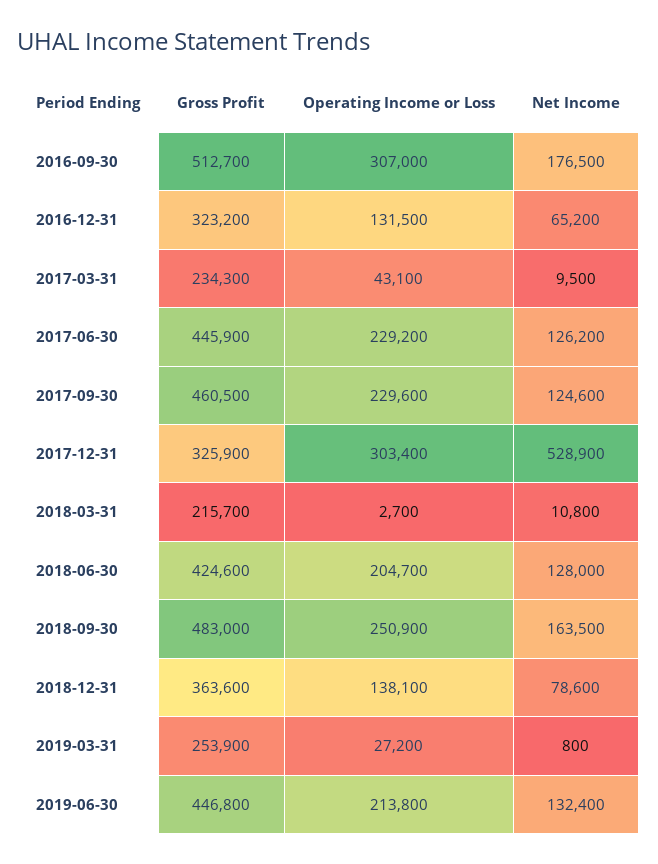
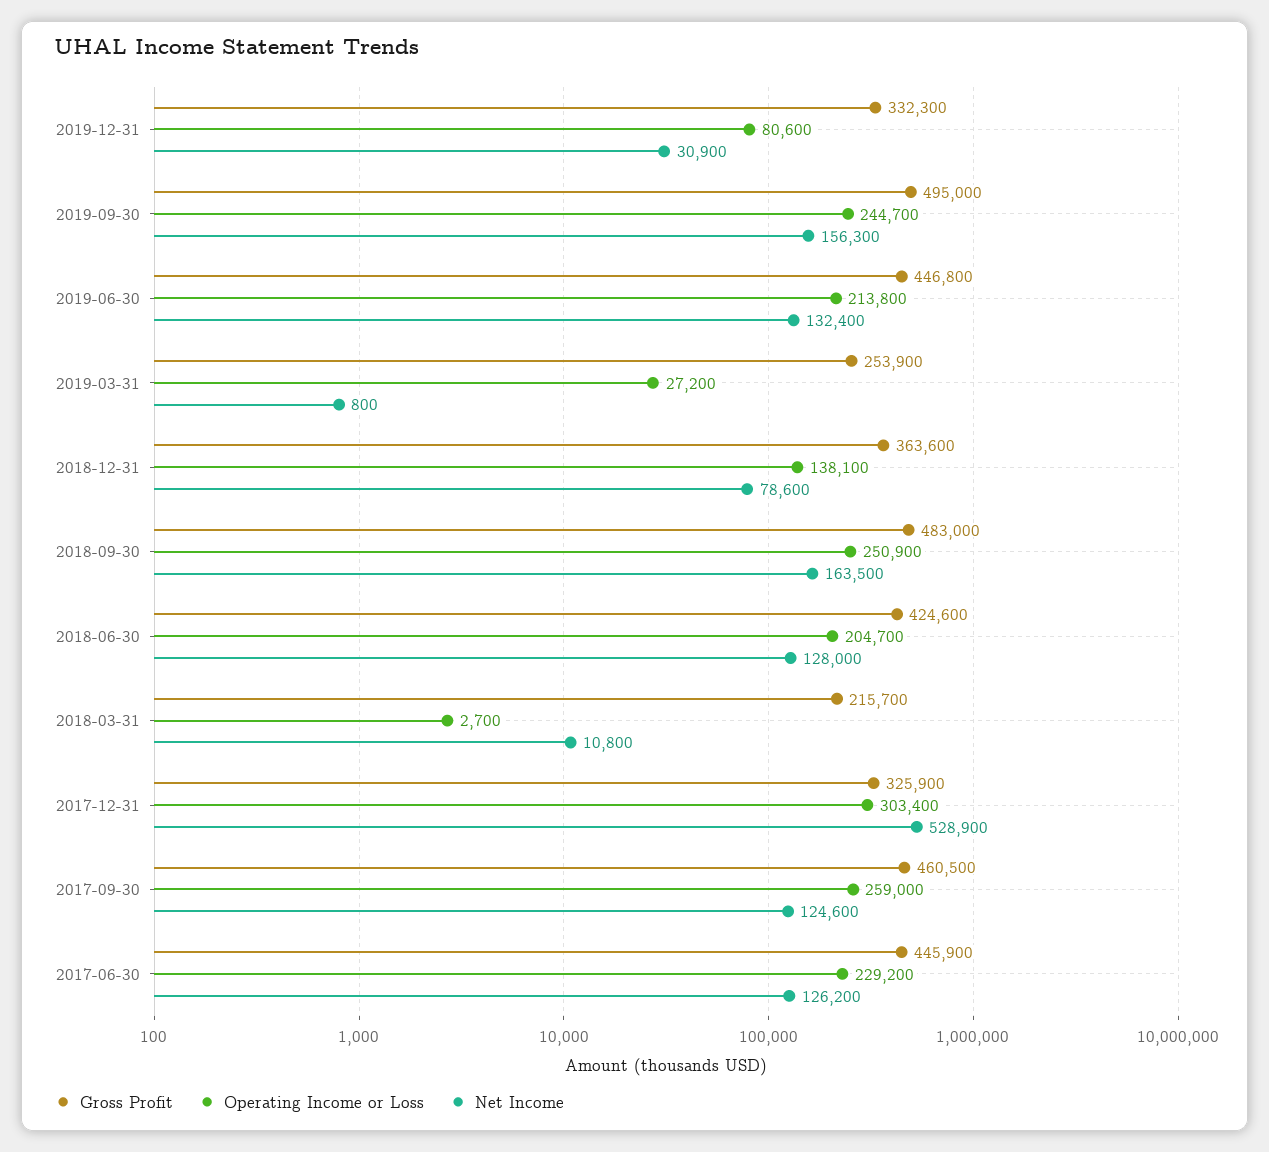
Gross Profit, 2016-09-30: 512700 -> none
Operating Income or Loss, 2016-09-30: 307000 -> none
Net Income, 2016-09-30: 176500 -> none
Gross Profit, 2016-12-31: 323200 -> none
Operating Income or Loss, 2016-12-31: 131500 -> none
Net Income, 2016-12-31: 65200 -> none
Gross Profit, 2017-03-31: 234300 -> none
Operating Income or Loss, 2017-03-31: 43100 -> none
Net Income, 2017-03-31: 9500 -> none
Operating Income or Loss, 2017-09-30: 229600 -> 259000
Gross Profit, 2019-12-31: none -> 332300
Operating Income or Loss, 2019-12-31: none -> 80600
Net Income, 2019-12-31: none -> 30900
Gross Profit, 2019-09-30: none -> 495000
Operating Income or Loss, 2019-09-30: none -> 244700
Net Income, 2019-09-30: none -> 156300

